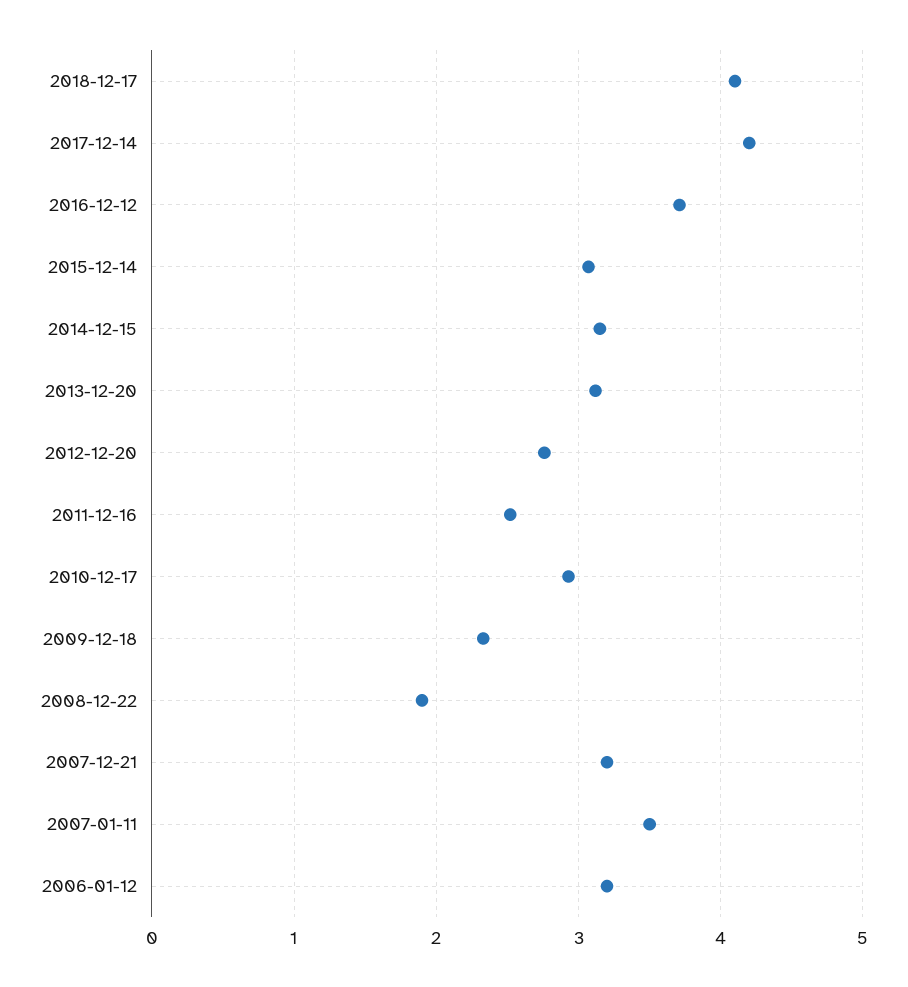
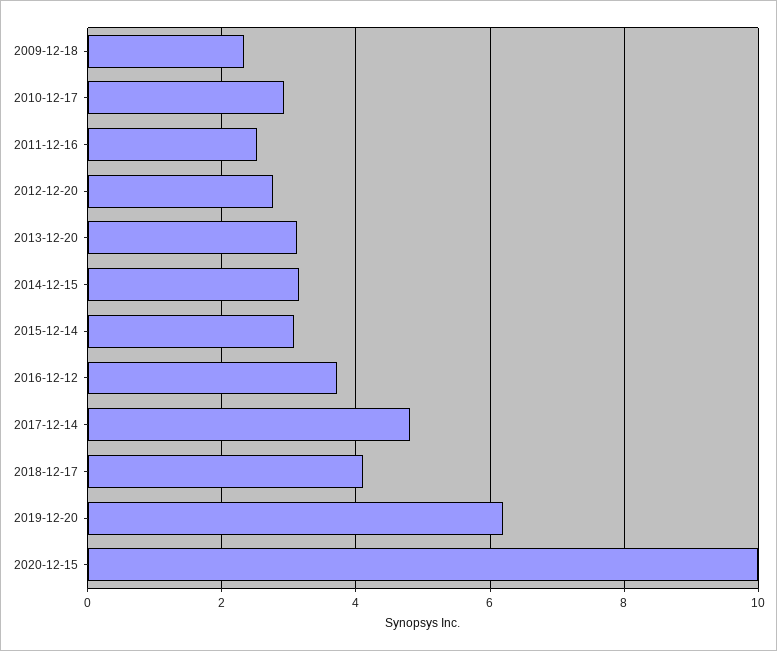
2017-12-14: 4.2 -> 4.8
2008-12-22: 1.9 -> none
2007-12-21: 3.2 -> none
2007-01-11: 3.5 -> none
2006-01-12: 3.2 -> none
2019-12-20: none -> 6.2
2020-12-15: none -> 10

